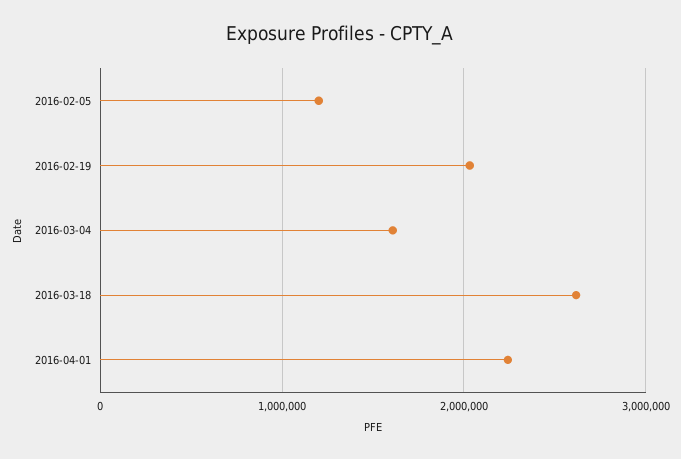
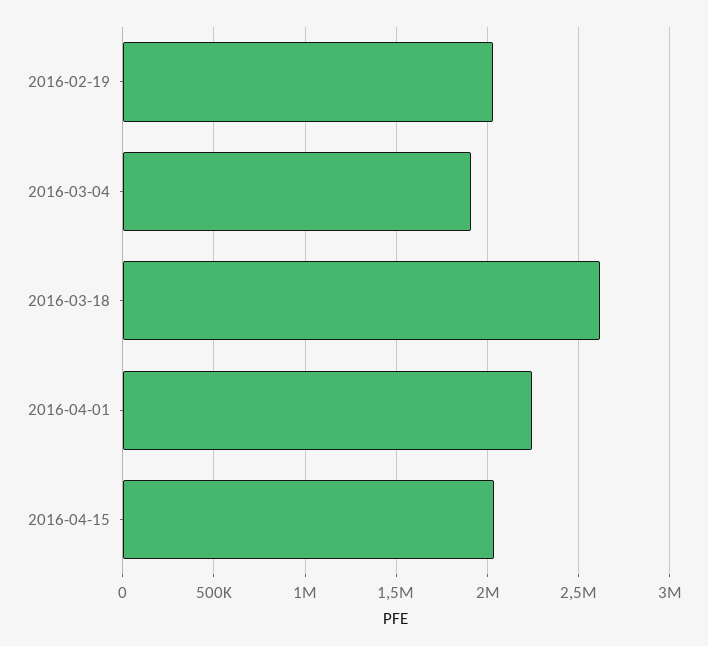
2016-02-05: 1200000 -> none
2016-03-04: 1600000 -> 1900000
2016-04-15: none -> 2050000

